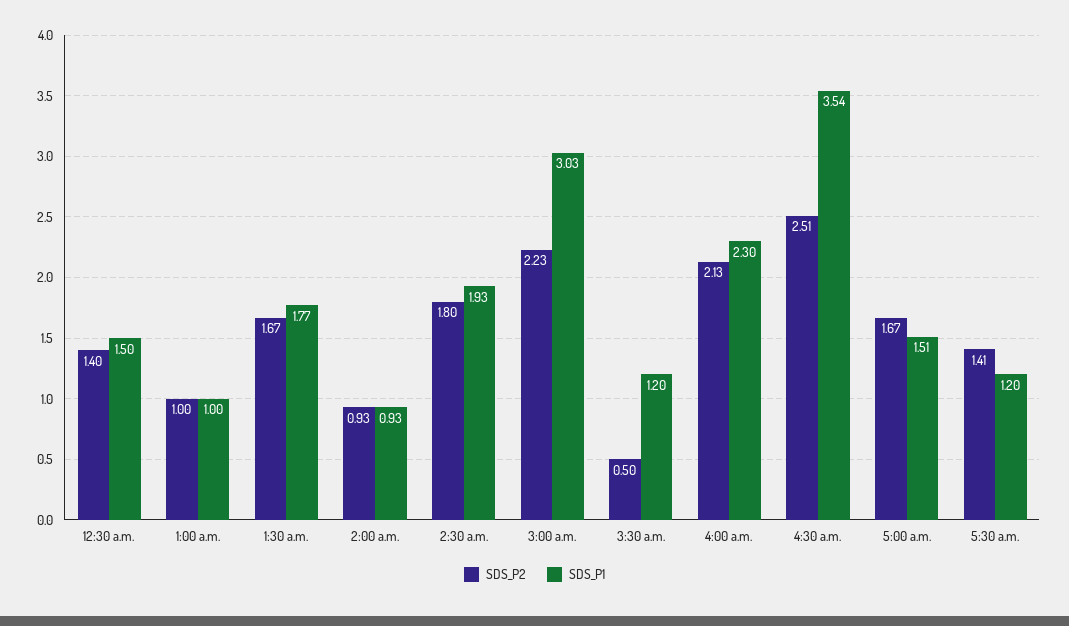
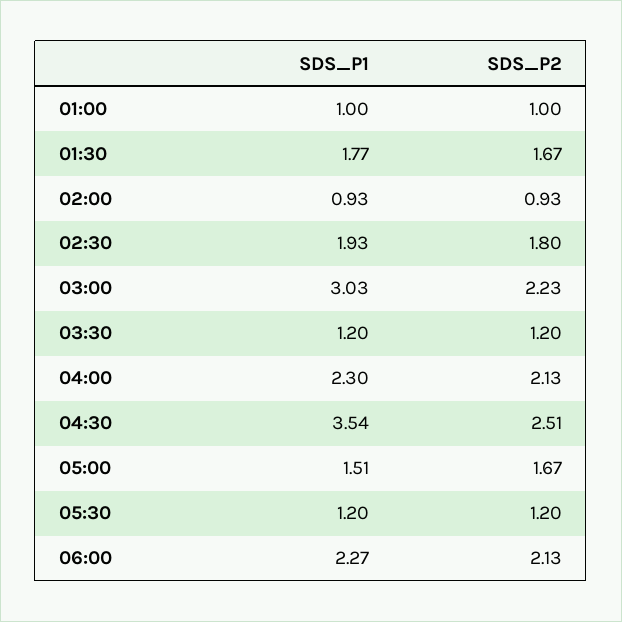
SDS_P2, 12:30 a.m.: 1.4 -> none
SDS_P1, 12:30 a.m.: 1.5 -> none
SDS_P2, 3:30 a.m.: 0.5 -> 1.2
SDS_P2, 5:30 a.m.: 1.41 -> 1.2
SDS_P1, 06:00: none -> 2.27
SDS_P2, 06:00: none -> 2.13

